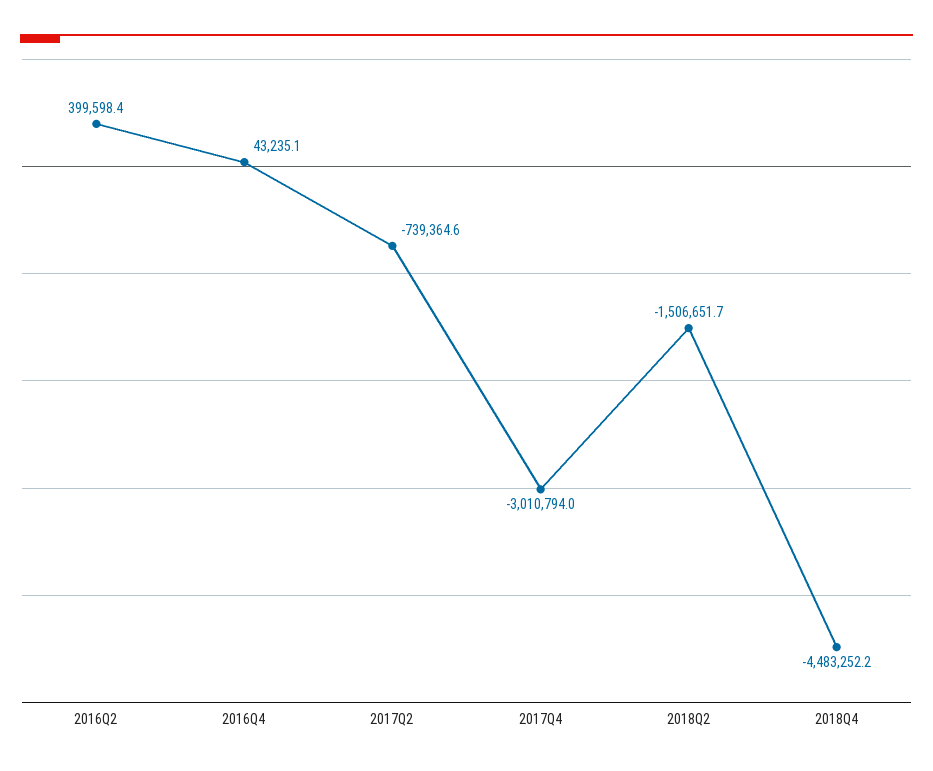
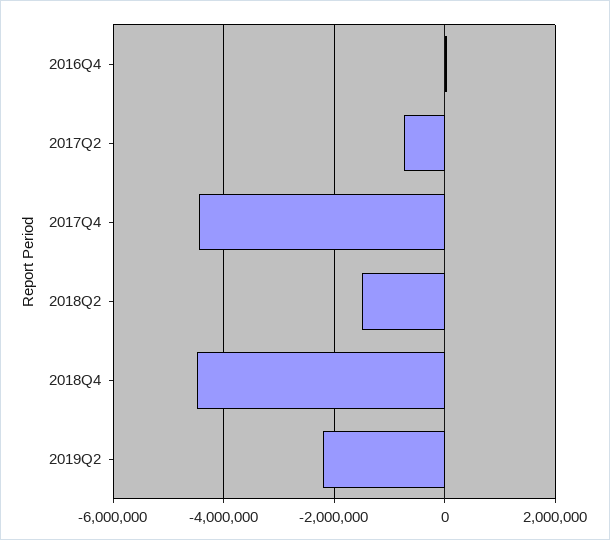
2016Q2: 399598.4 -> none
2017Q4: -3010794 -> -4400000
2019Q2: none -> -2200000

